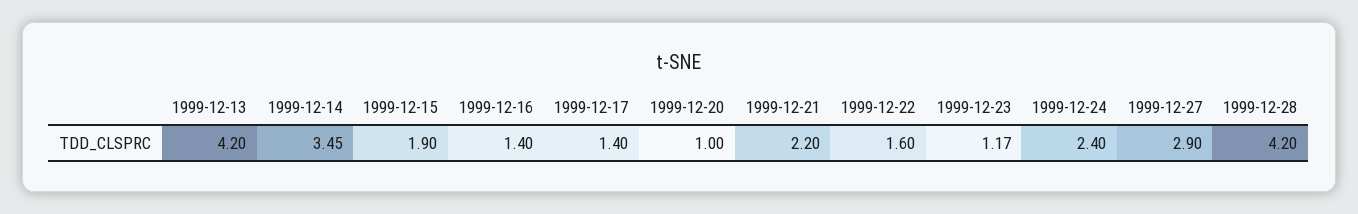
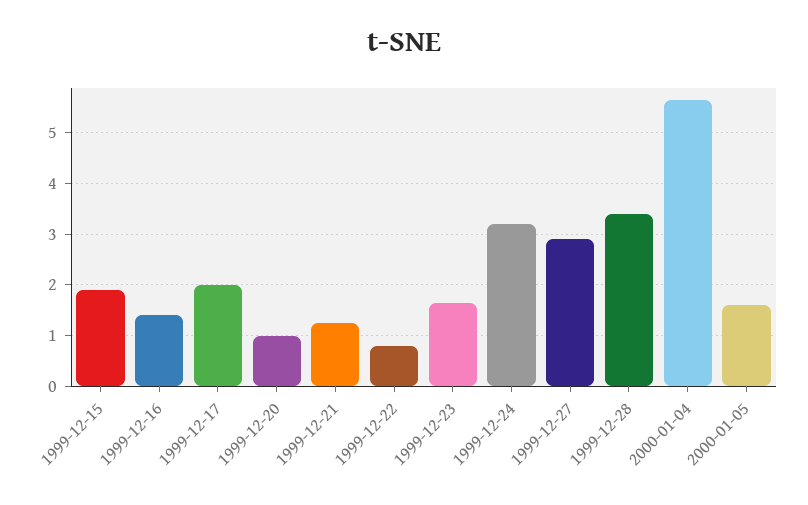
1999-12-13: 4.2 -> none
1999-12-14: 3.45 -> none
1999-12-17: 1.4 -> 2
1999-12-21: 2.2 -> 1.2
1999-12-22: 1.6 -> 0.8
1999-12-23: 1.17 -> 1.6
1999-12-24: 2.4 -> 3.2
1999-12-28: 4.2 -> 3.4
2000-01-04: none -> 5.6
2000-01-05: none -> 1.6

